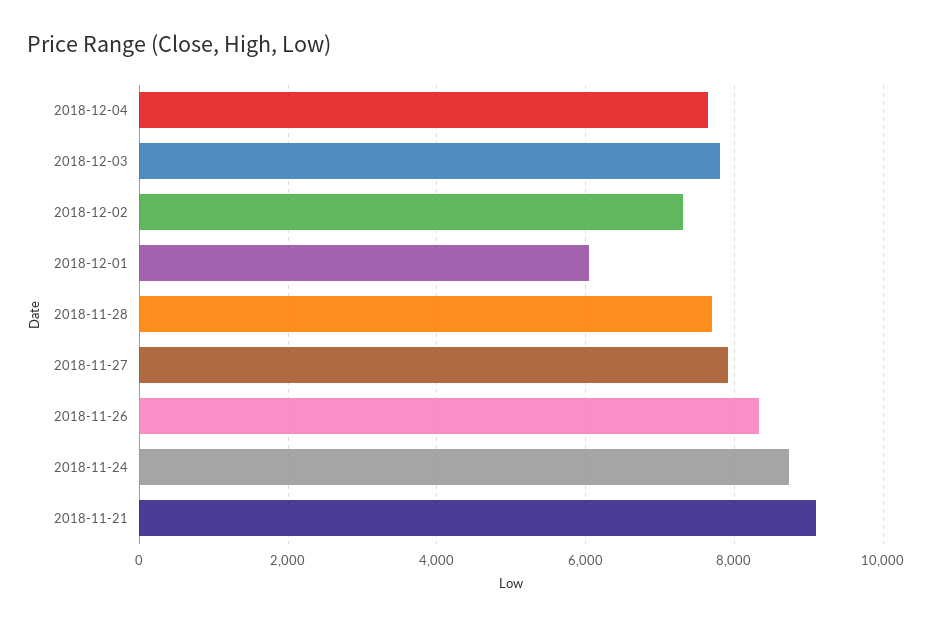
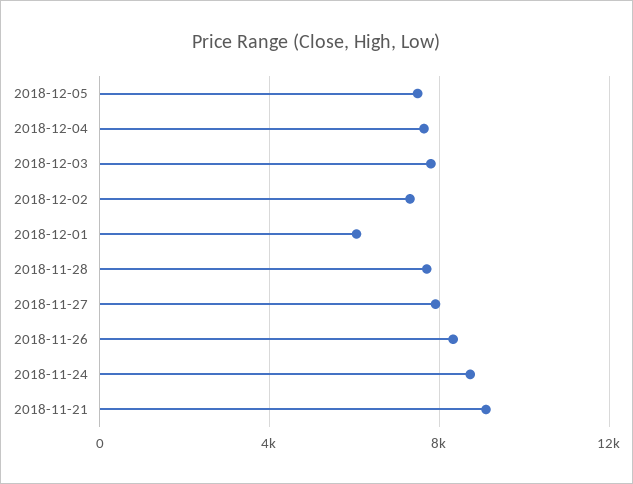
2018-12-05: none -> 7500

